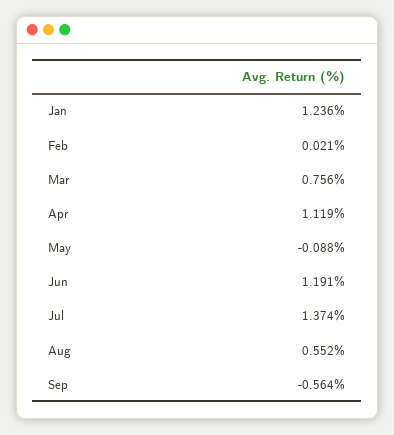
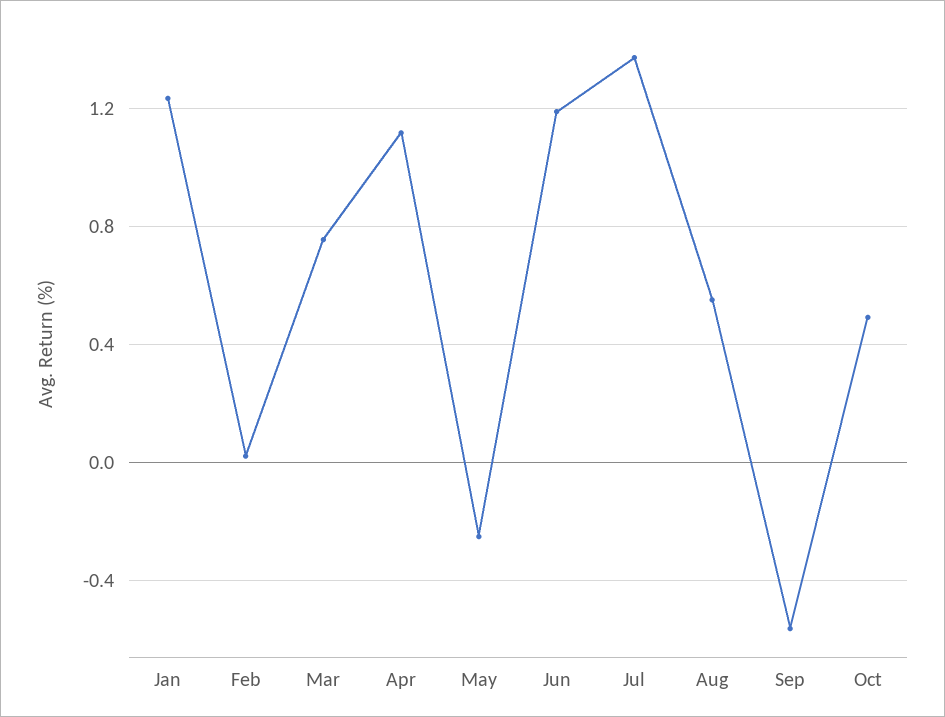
May: -0.088 -> -0.25
Oct: none -> 0.5

